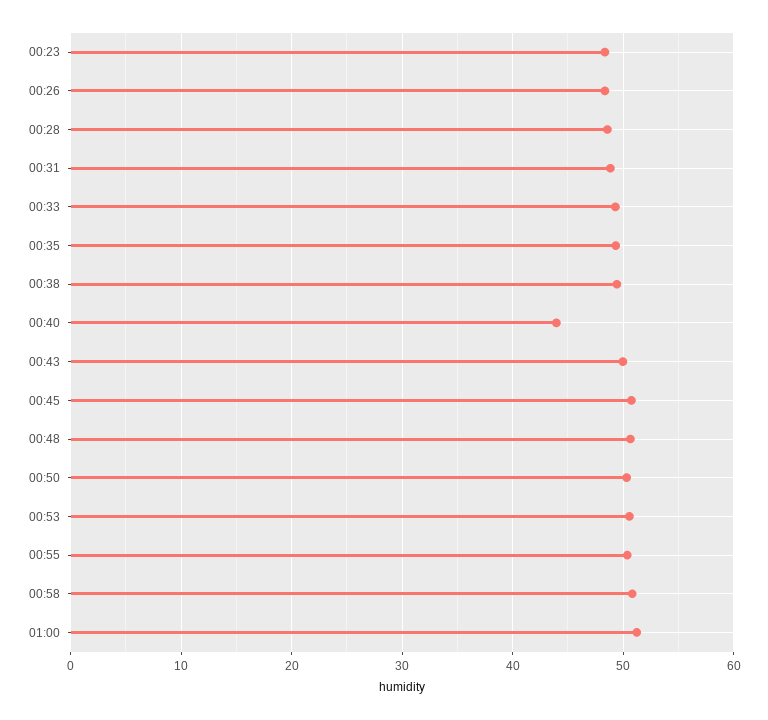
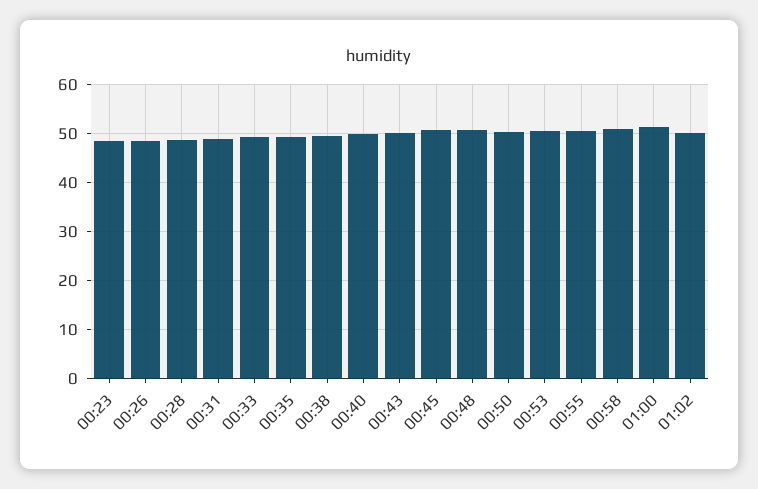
00:40: 44 -> 50
01:02: none -> 50

